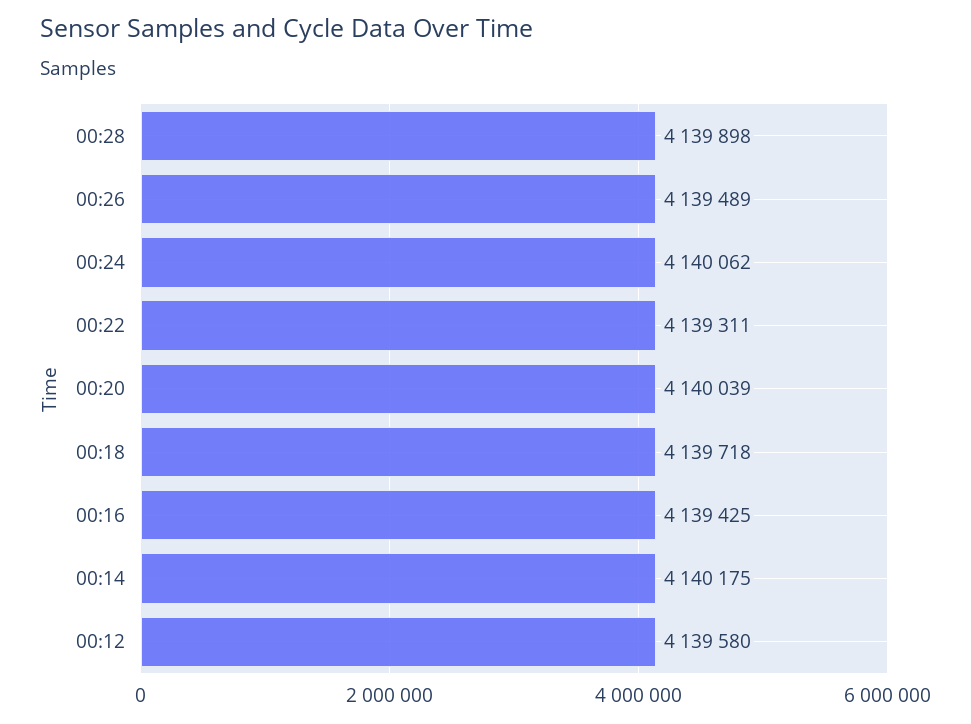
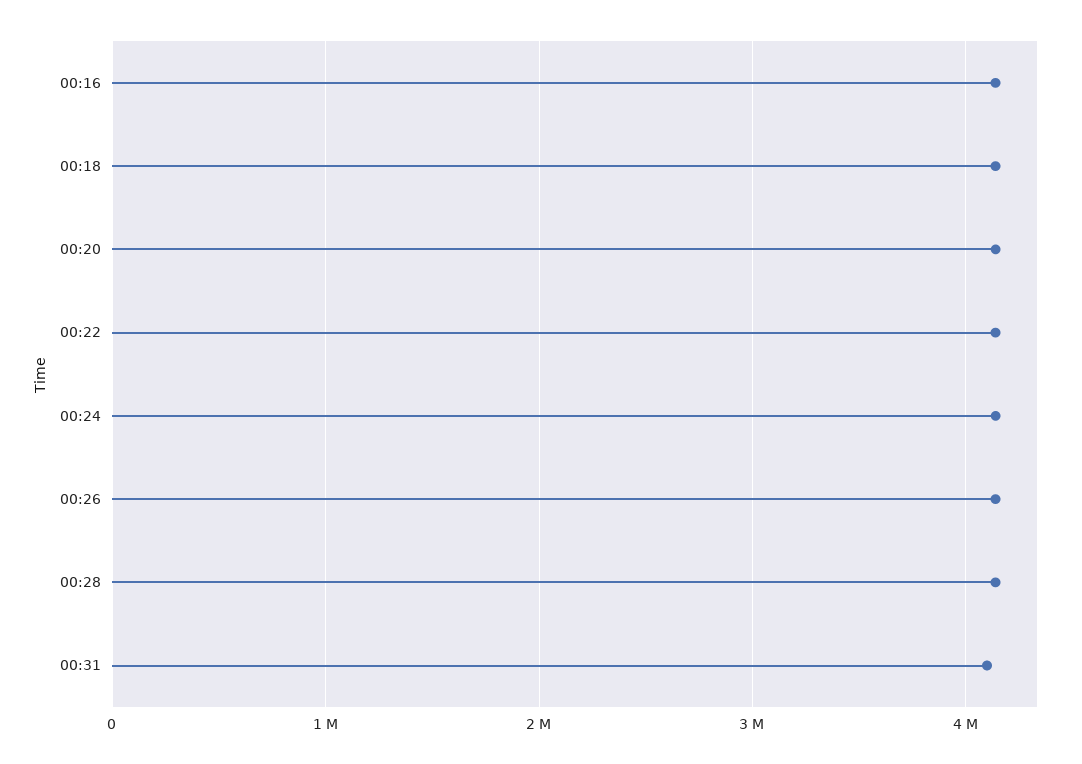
00:14: 4140175 -> none
00:12: 4139580 -> none
00:31: none -> 4100000

